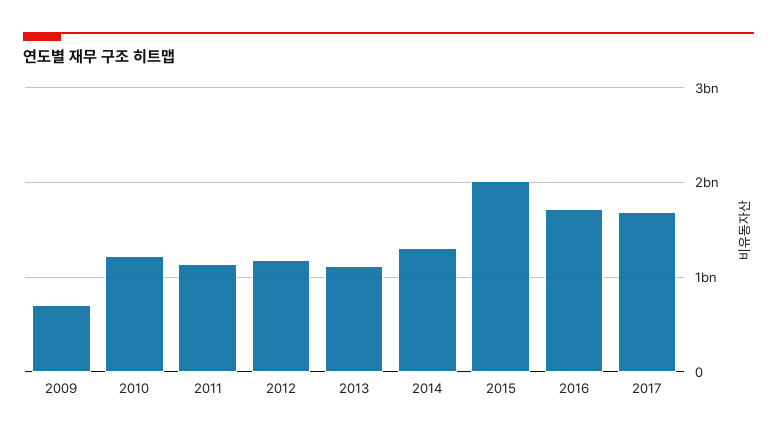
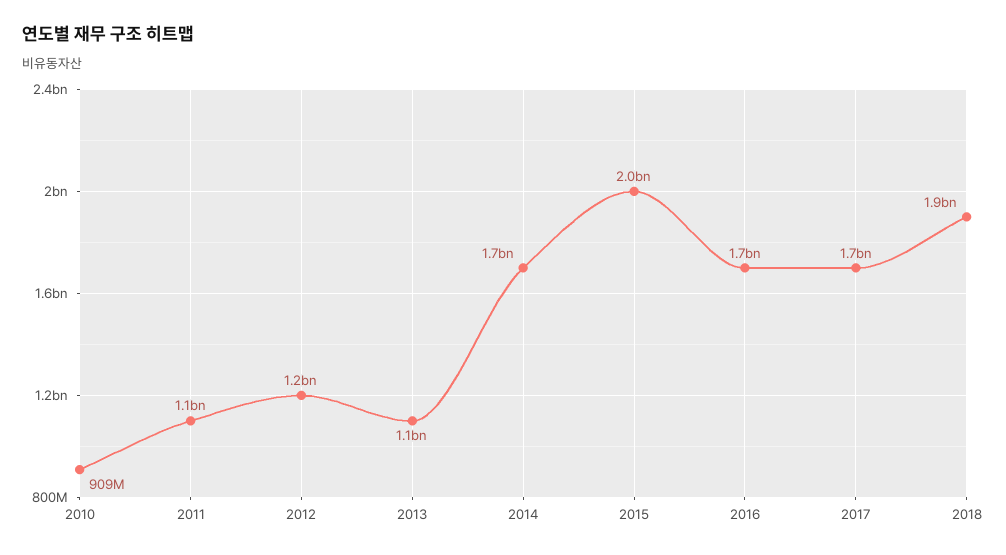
2009: 700000000 -> none
2010: 1200000000 -> 909000000
2014: 1300000000 -> 1700000000
2018: none -> 1900000000

